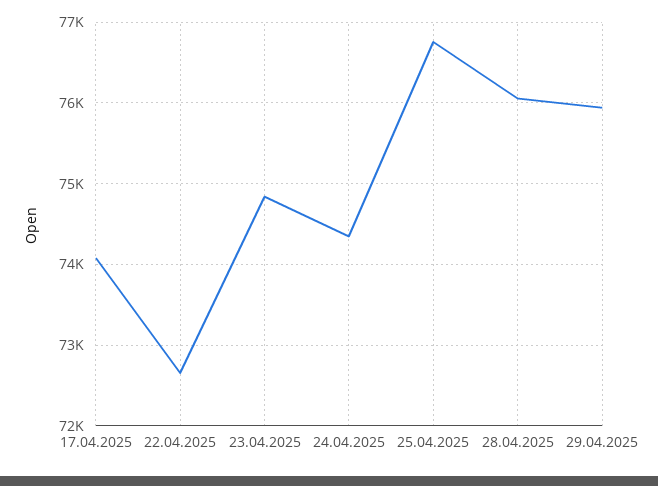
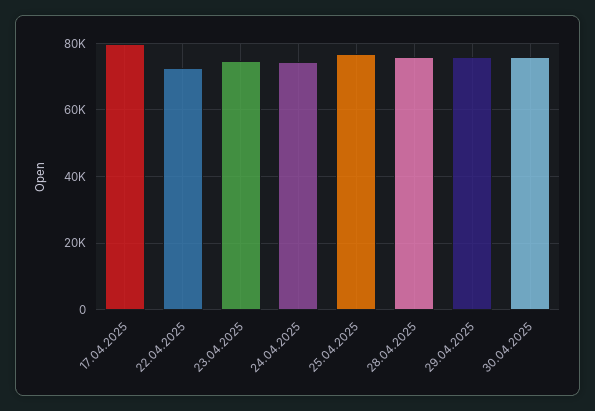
17.04.2025: 74100 -> 80000
30.04.2025: none -> 76000

